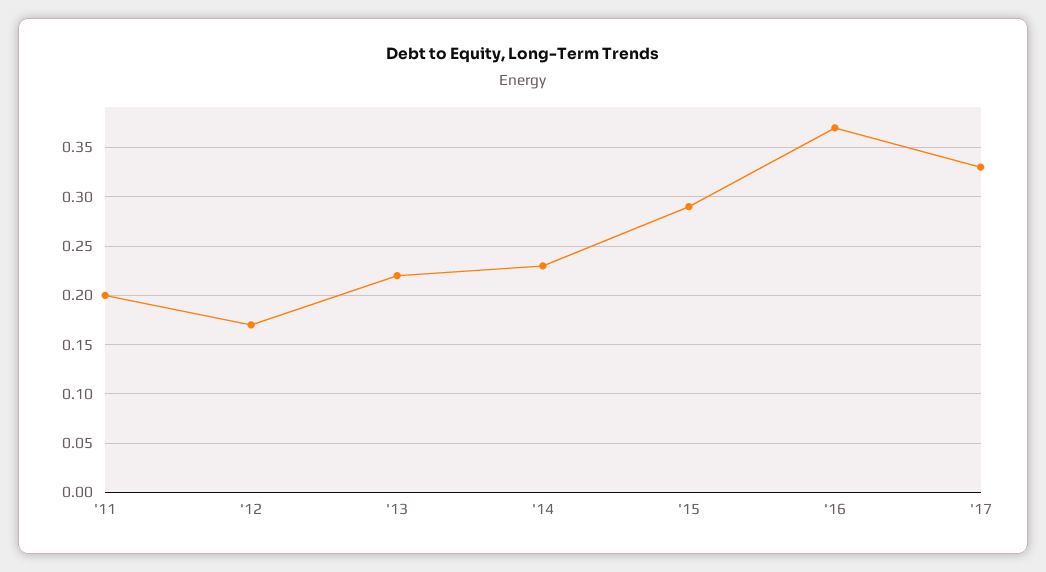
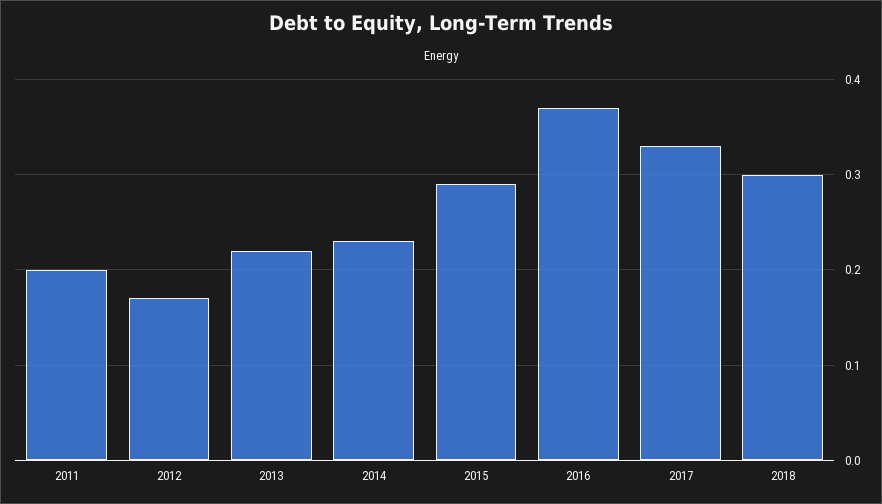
2018: none -> 0.3

